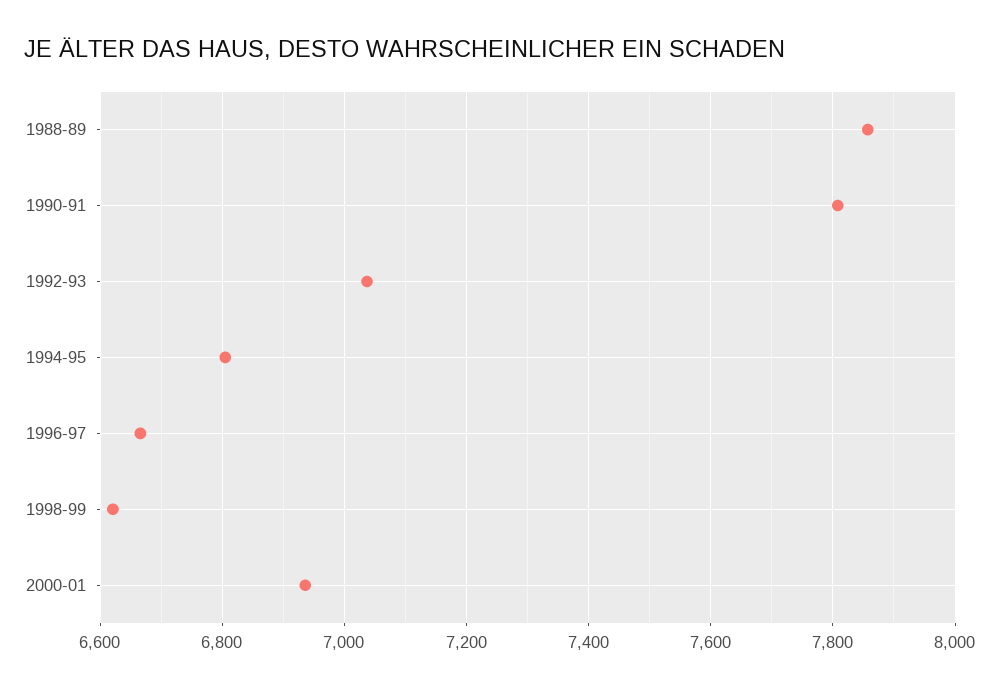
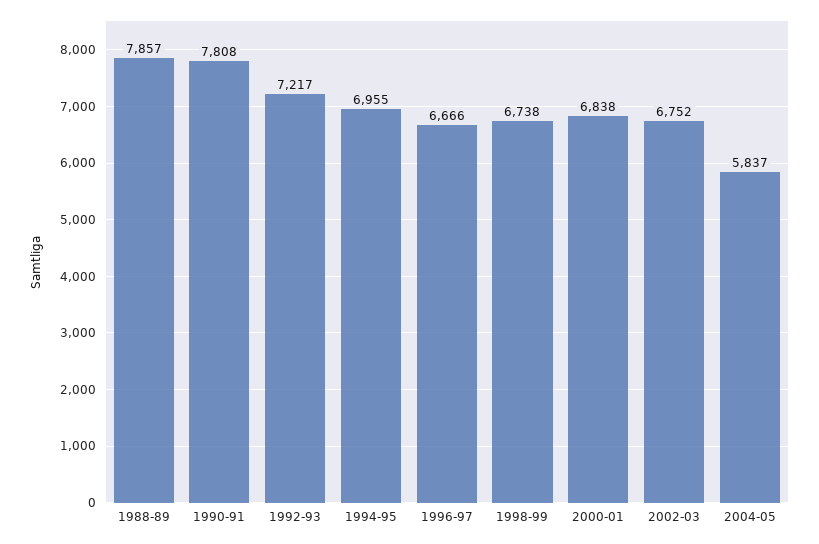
1992-93: 7040 -> 7217
1994-95: 6800 -> 6955
1998-99: 6620 -> 6738
2000-01: 6940 -> 6838
2002-03: none -> 6752
2004-05: none -> 5837

